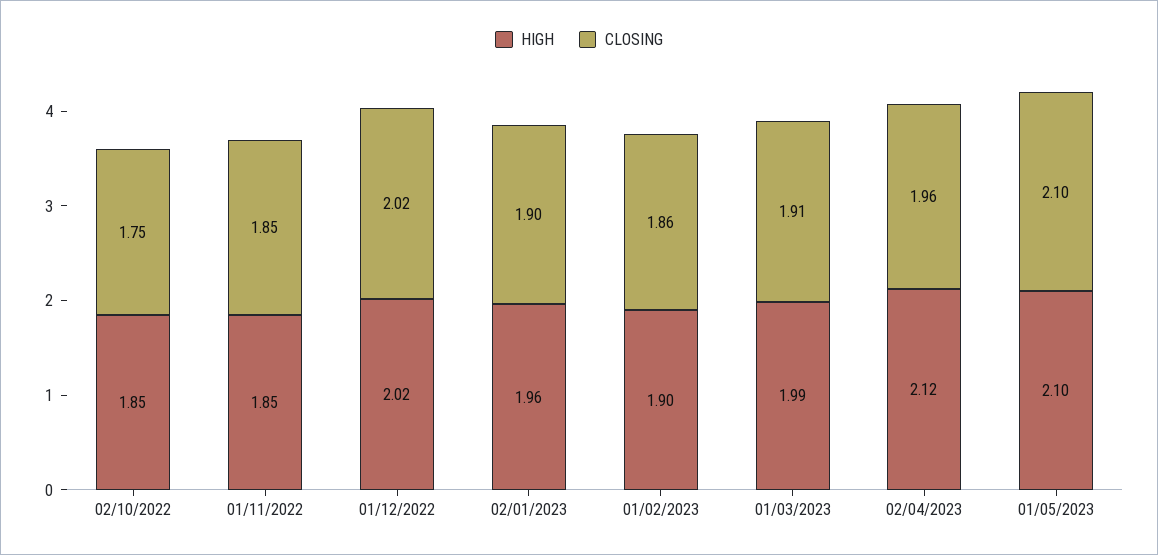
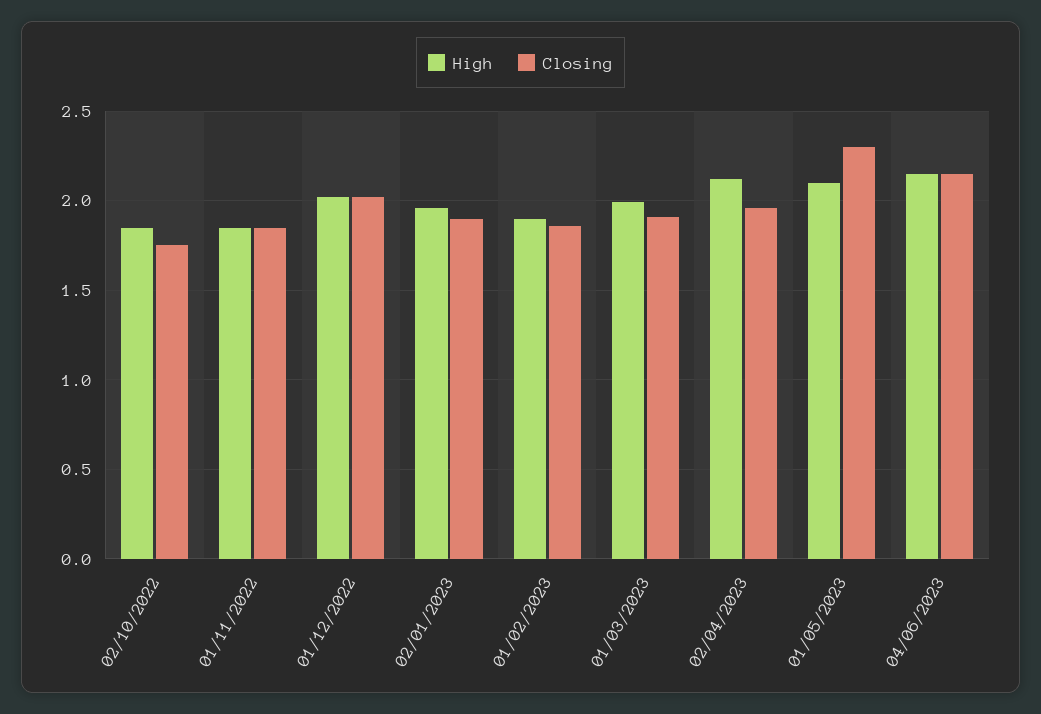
CLOSING, 01/05/2023: 2.1 -> 2.3
HIGH, 04/06/2023: none -> 2.15
CLOSING, 04/06/2023: none -> 2.15

